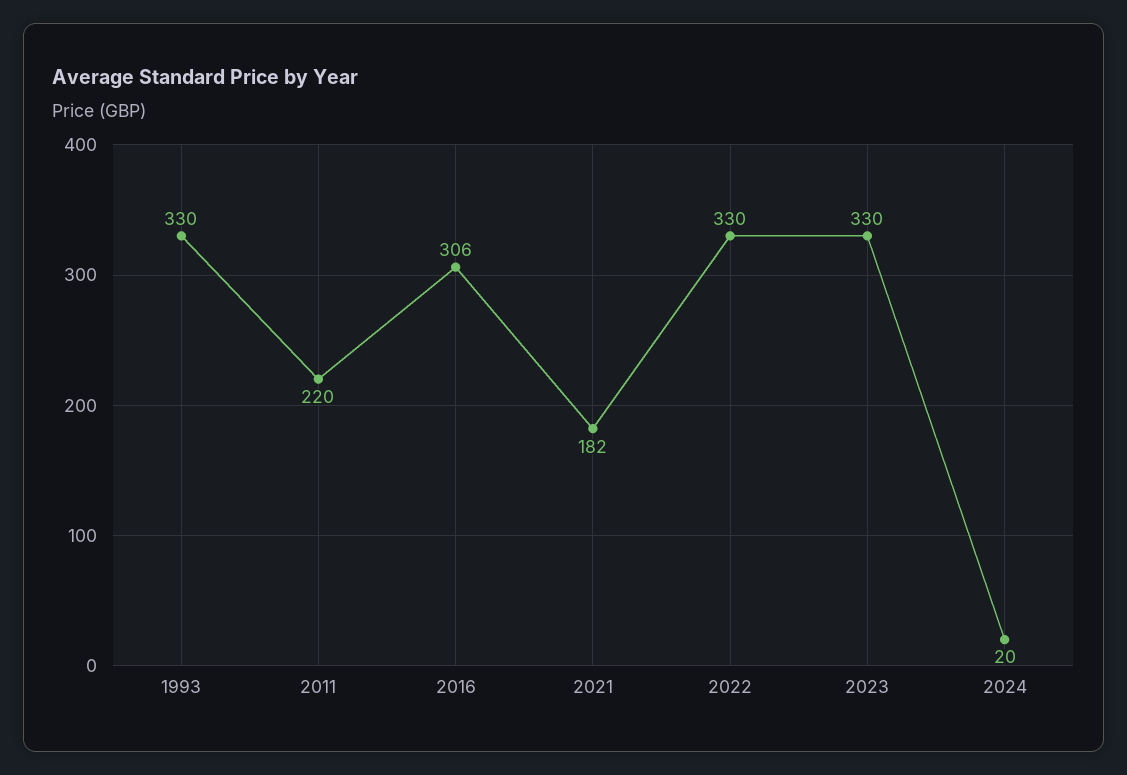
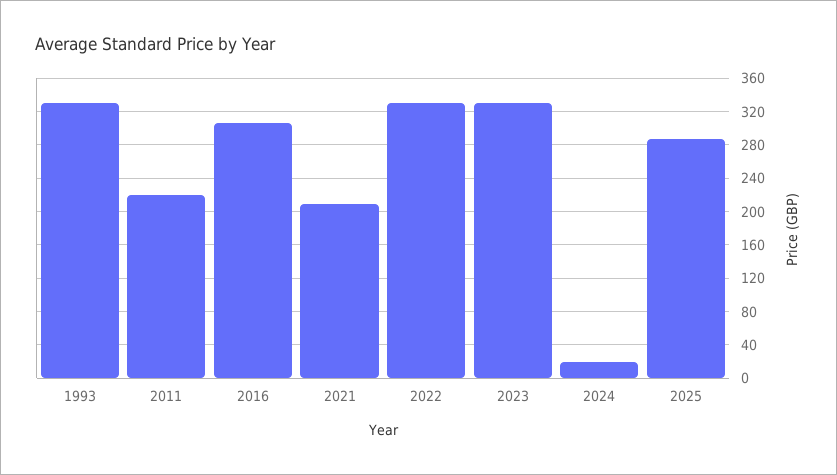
2021: 182 -> 210
2025: none -> 290

